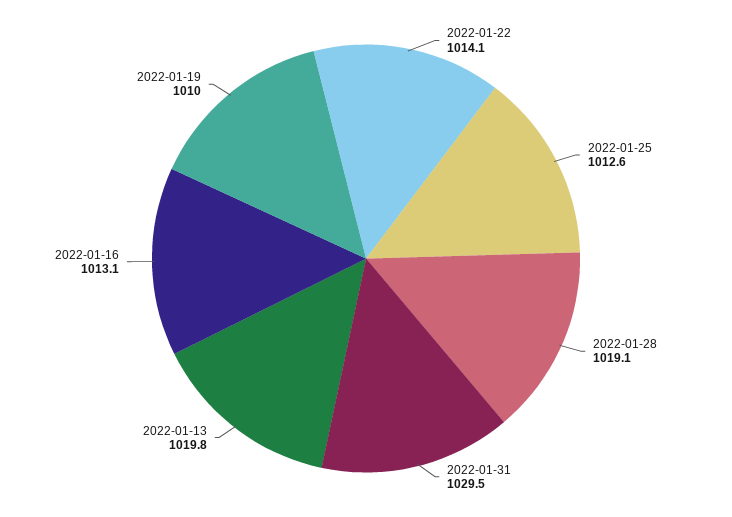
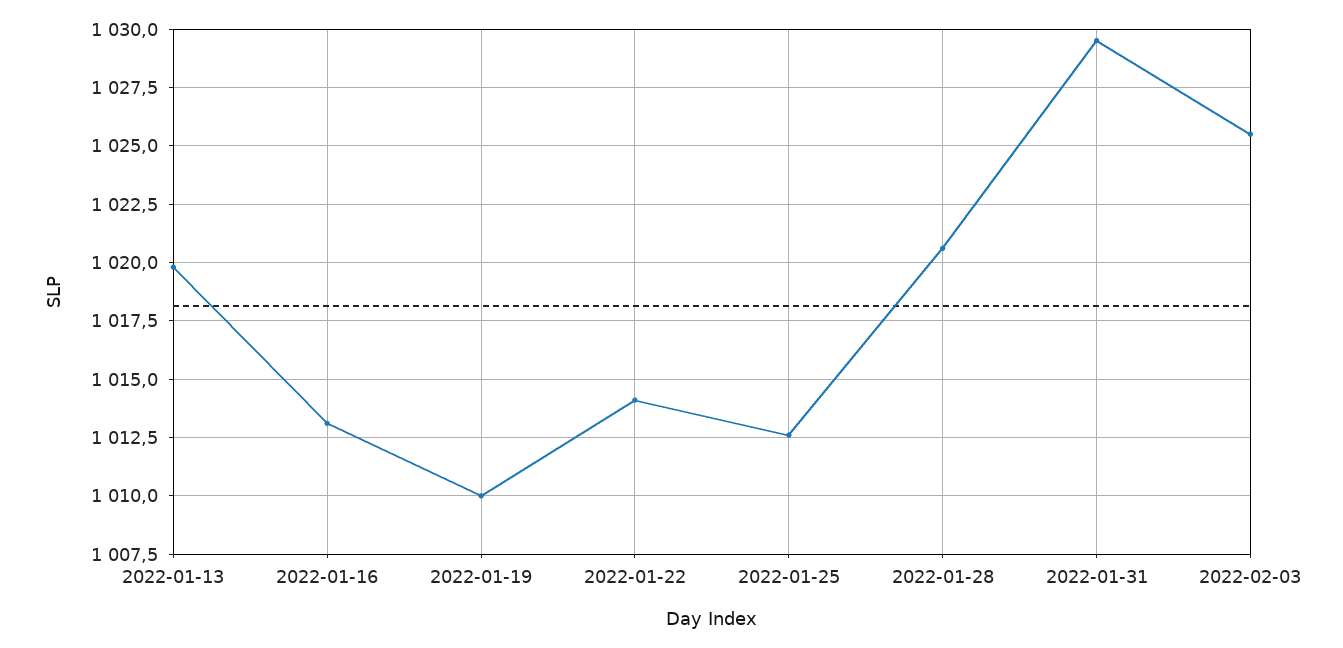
2022-01-28: 1019.1 -> 1020.5
2022-02-03: none -> 1025.5

